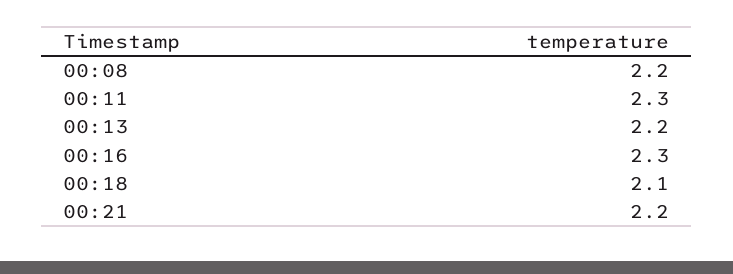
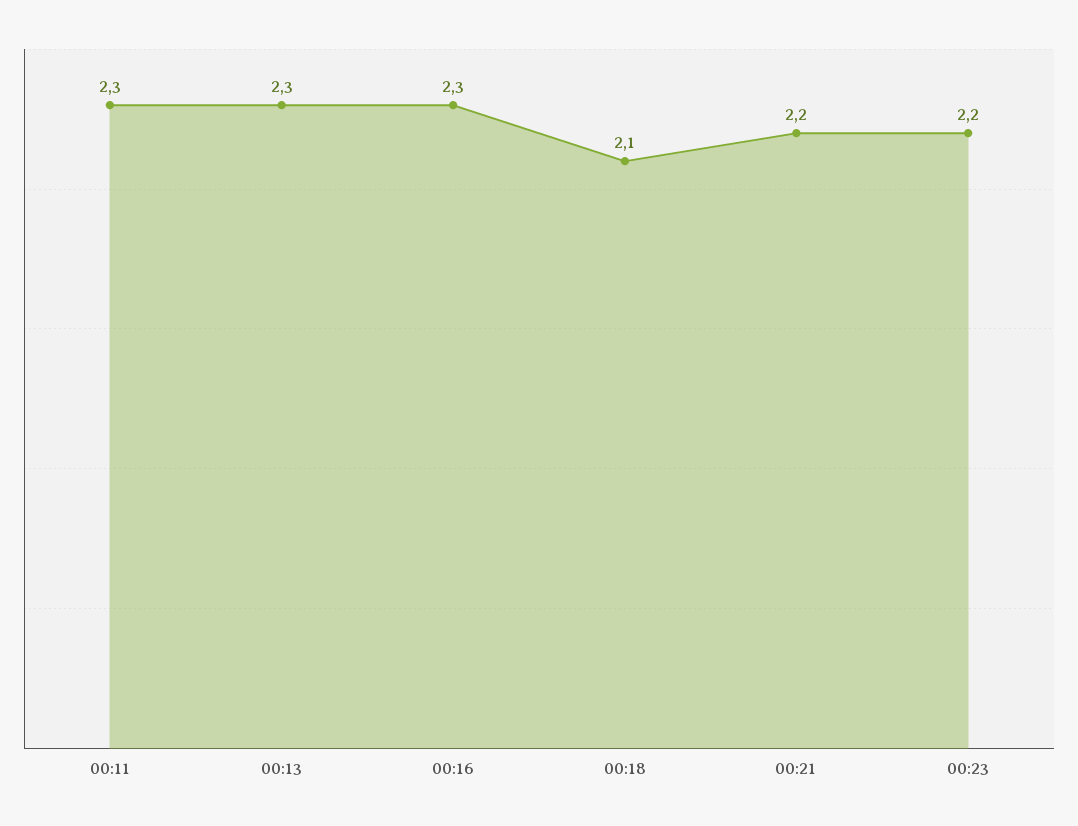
00:08: 2.2 -> none
00:13: 2.2 -> 2.3
00:23: none -> 2.2

